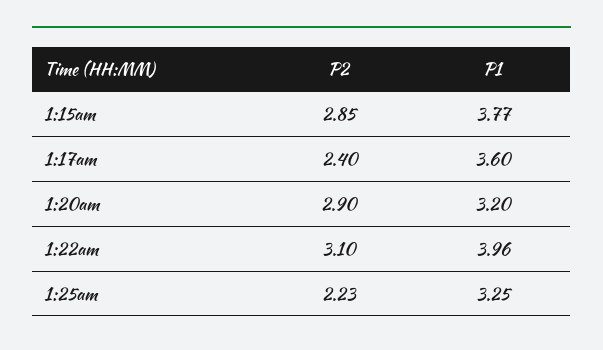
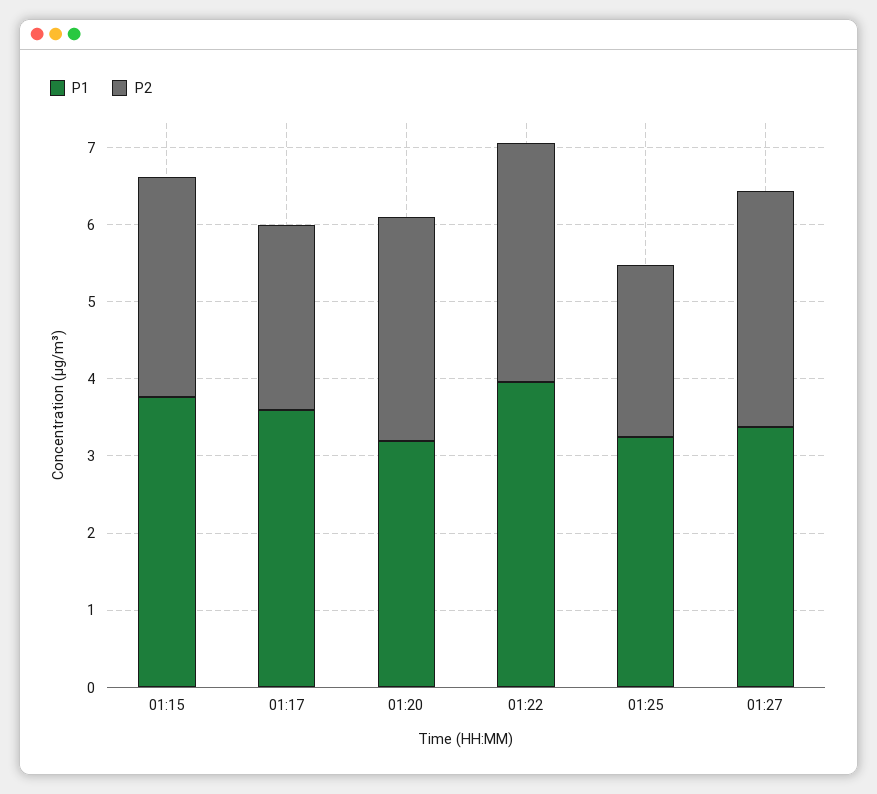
P1, 01:27: none -> 3.4
P2, 01:27: none -> 3

